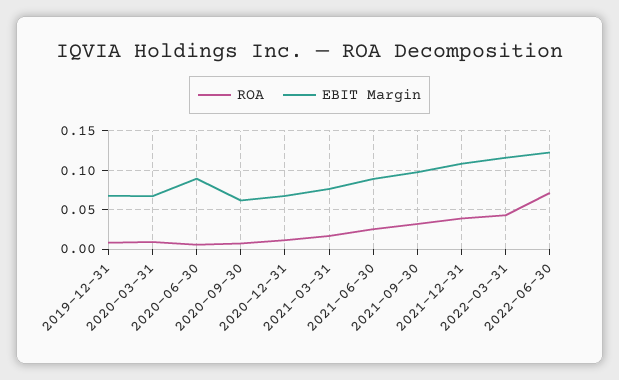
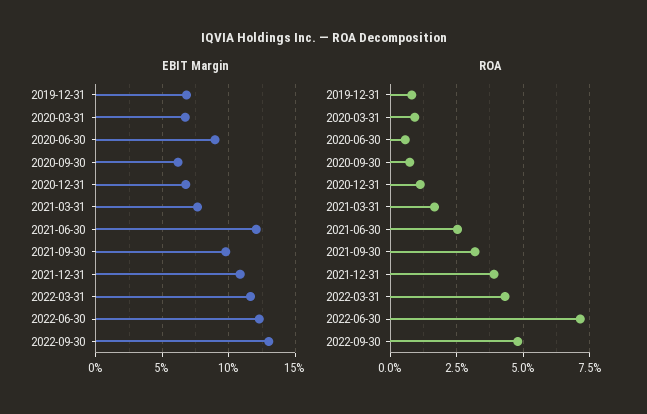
EBIT Margin, 2021-06-30: 0.09 -> 0.12
EBIT Margin, 2022-09-30: none -> 0.13
ROA, 2022-09-30: none -> 0.0475

